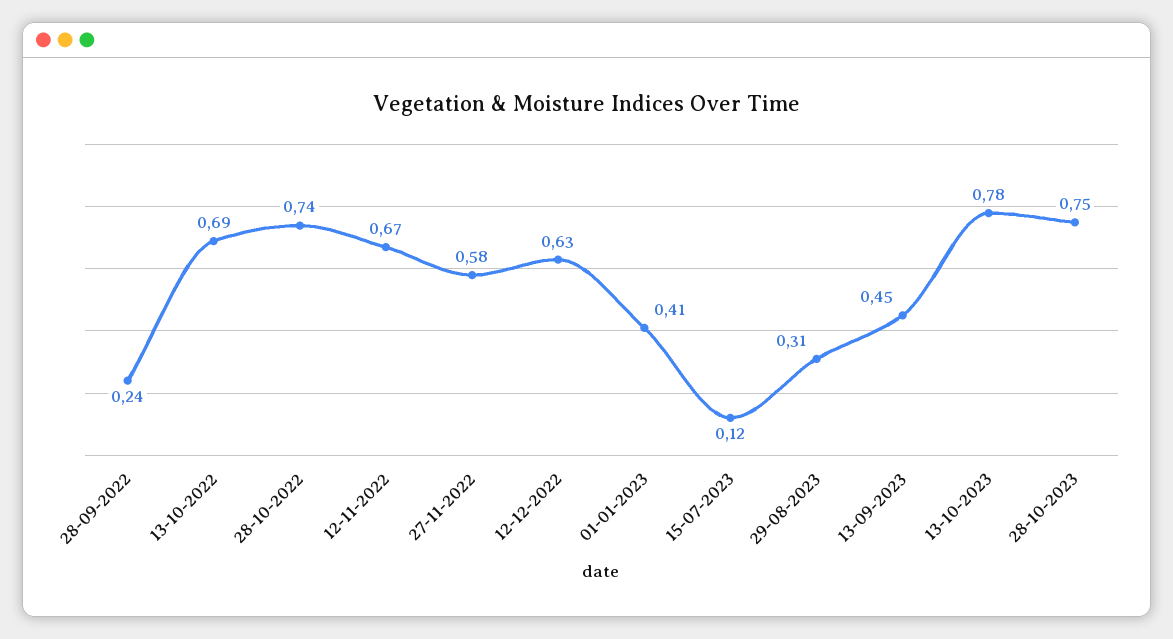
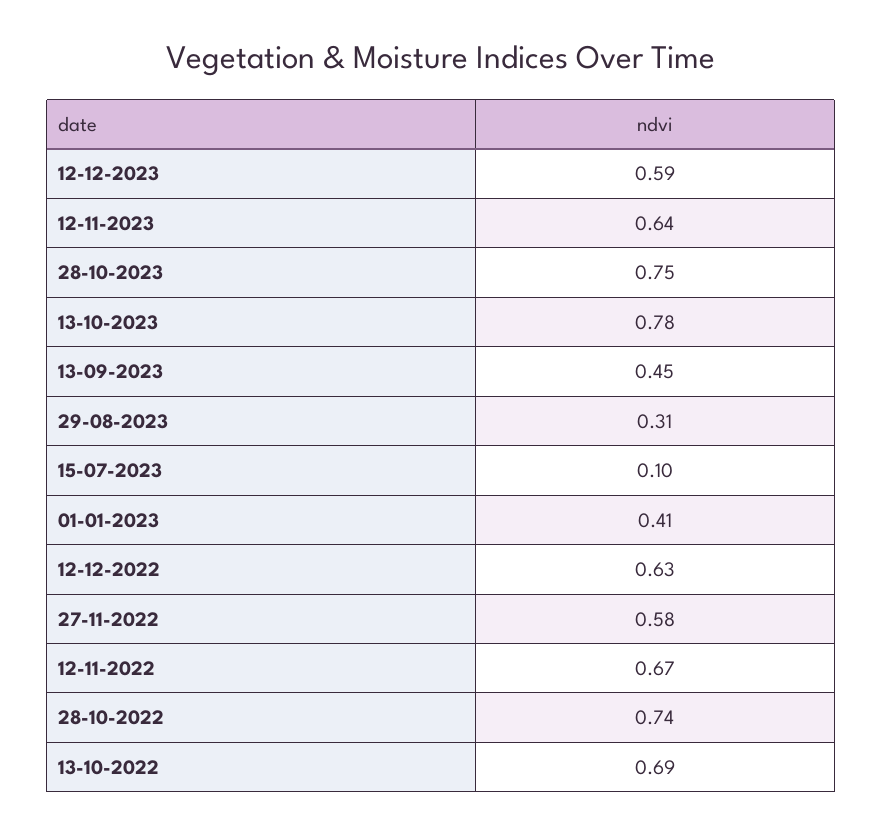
28-09-2022: 0.24 -> none
15-07-2023: 0.12 -> 0.1
12-12-2023: none -> 0.59
12-11-2023: none -> 0.64

